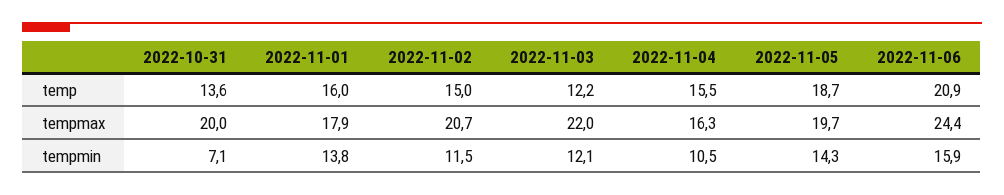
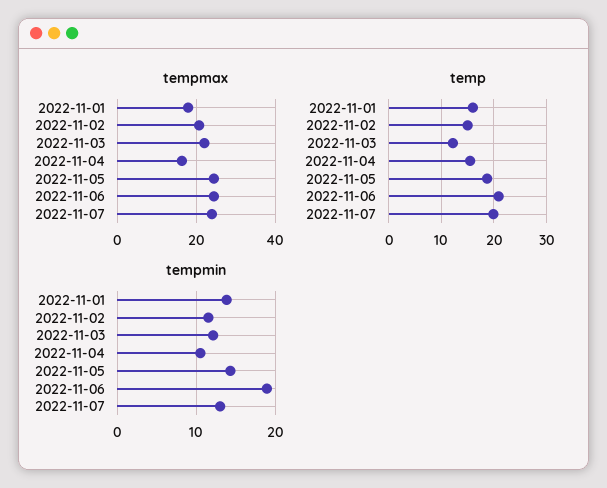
temp, 2022-10-31: 13.6 -> none
tempmax, 2022-10-31: 20 -> none
tempmax, 2022-11-05: 19.7 -> 24
tempmin, 2022-10-31: 7.1 -> none
tempmin, 2022-11-06: 15.9 -> 19
tempmax, 2022-11-07: none -> 24
temp, 2022-11-07: none -> 20
tempmin, 2022-11-07: none -> 13

